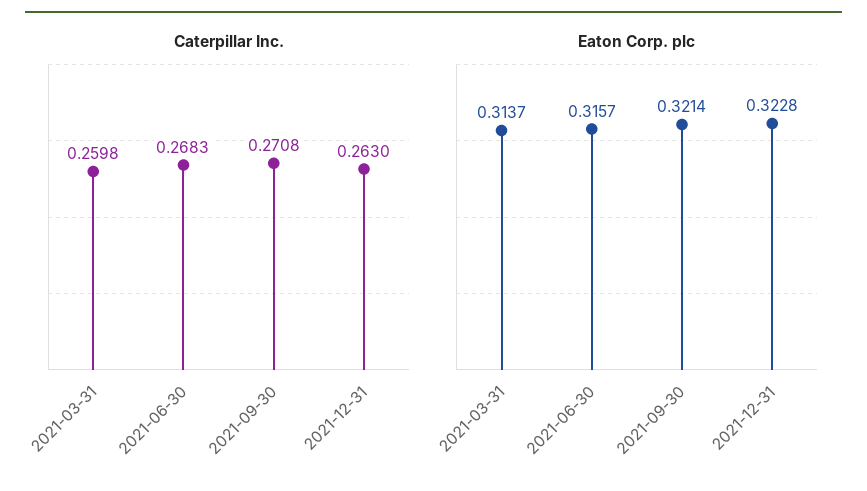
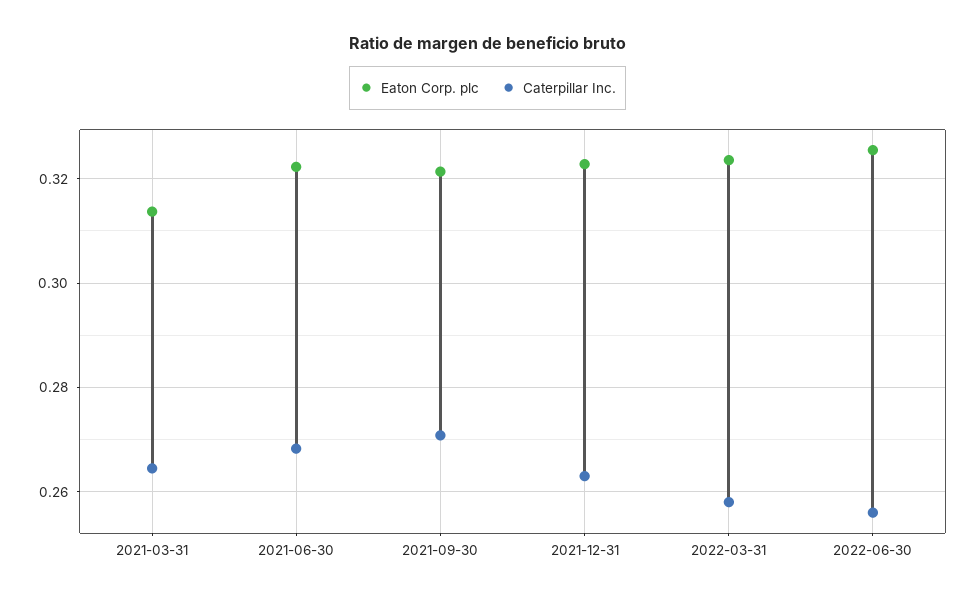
Caterpillar Inc., 2021-03-31: 0.2598 -> 0.264
Eaton Corp. plc, 2021-06-30: 0.3157 -> 0.322
Eaton Corp. plc, 2022-03-31: none -> 0.324
Caterpillar Inc., 2022-03-31: none -> 0.258
Eaton Corp. plc, 2022-06-30: none -> 0.326
Caterpillar Inc., 2022-06-30: none -> 0.256

